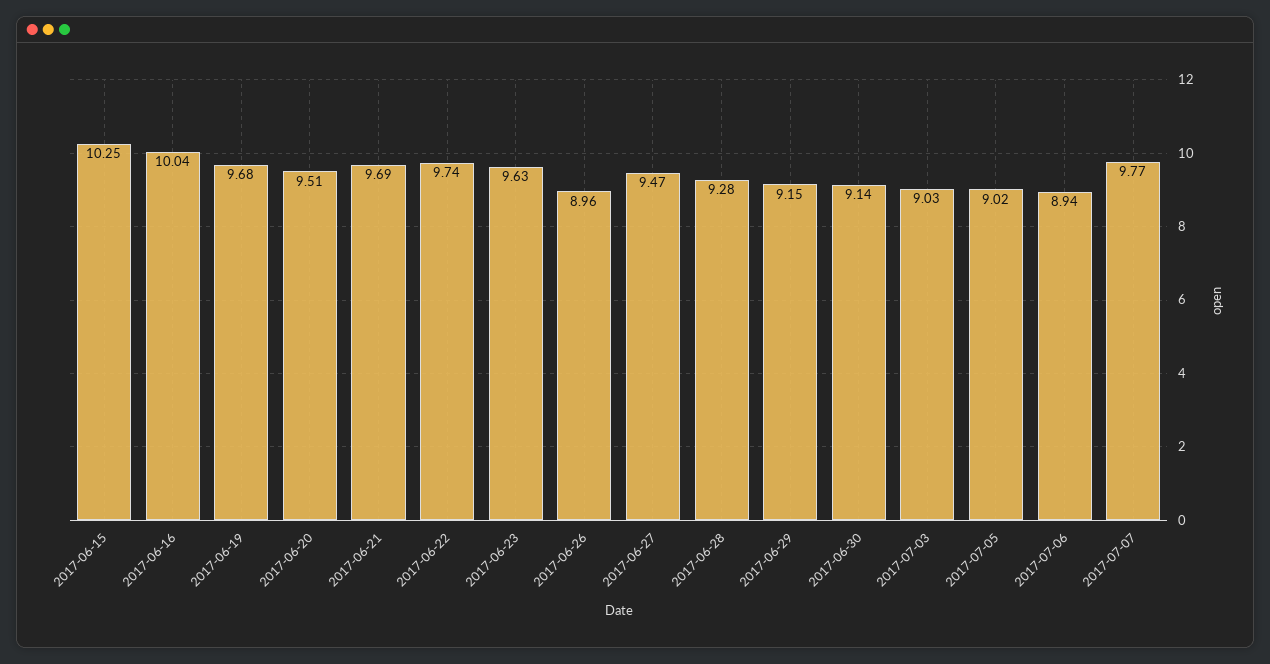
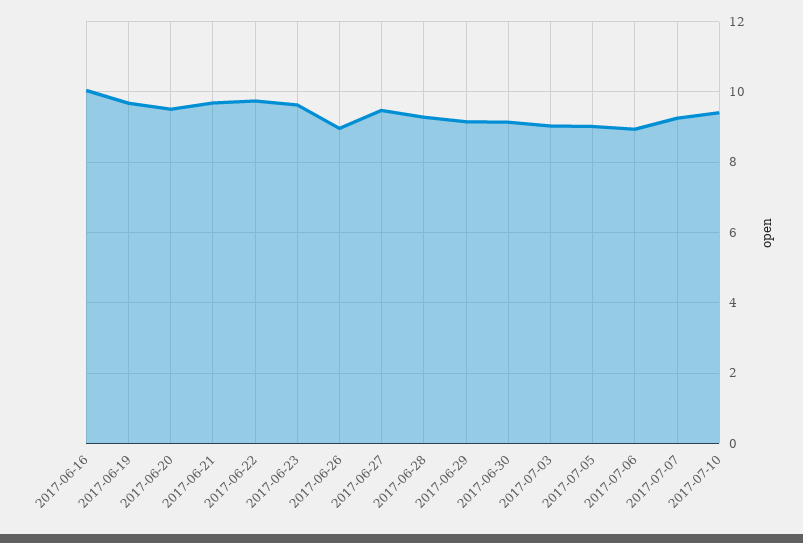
2017-06-15: 10.25 -> none
2017-07-07: 9.77 -> 9.2
2017-07-10: none -> 9.4

